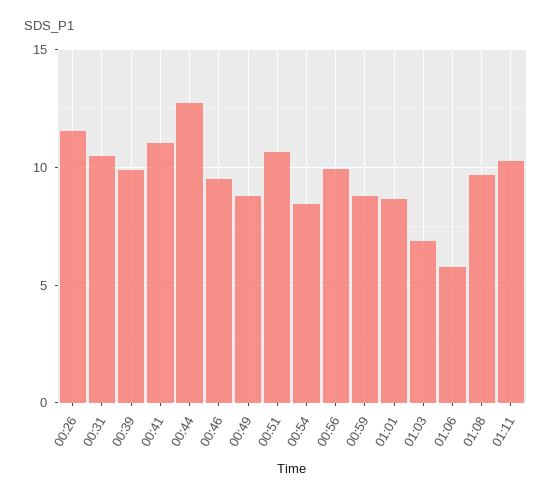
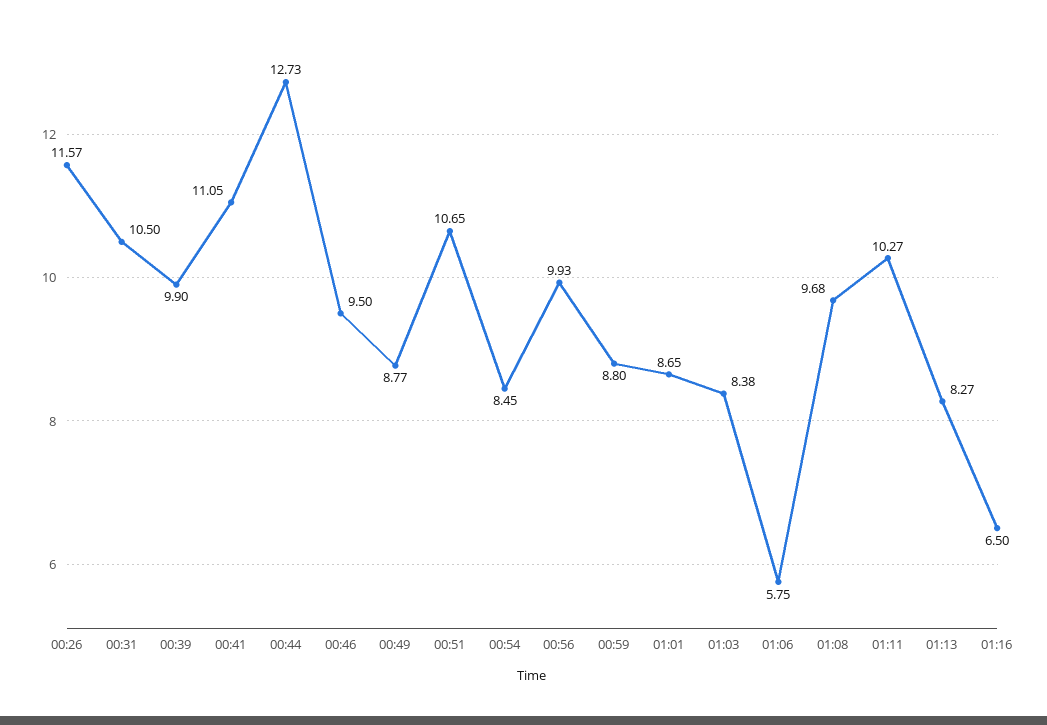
01:03: 7 -> 8.38
01:13: none -> 8.27
01:16: none -> 6.5

